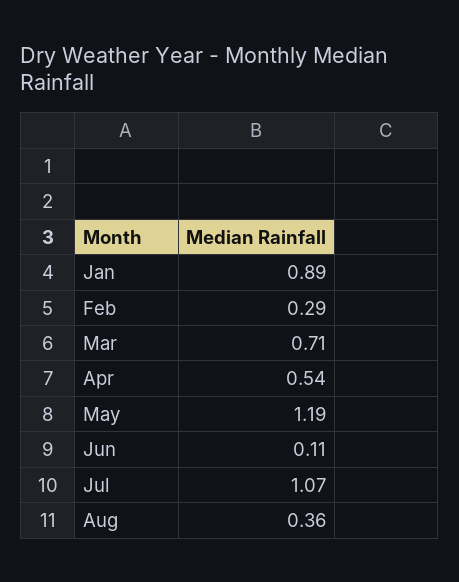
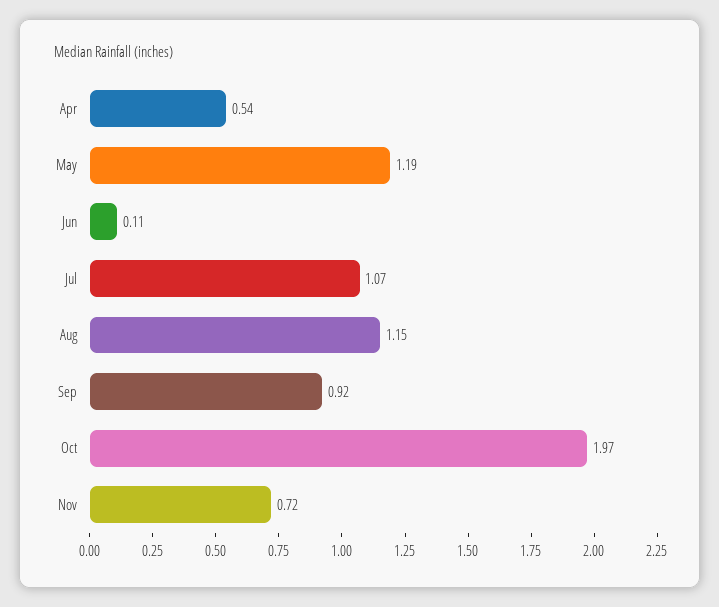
Jan: 0.89 -> none
Feb: 0.29 -> none
Mar: 0.71 -> none
Aug: 0.36 -> 1.15
Sep: none -> 0.92
Oct: none -> 1.97
Nov: none -> 0.72

